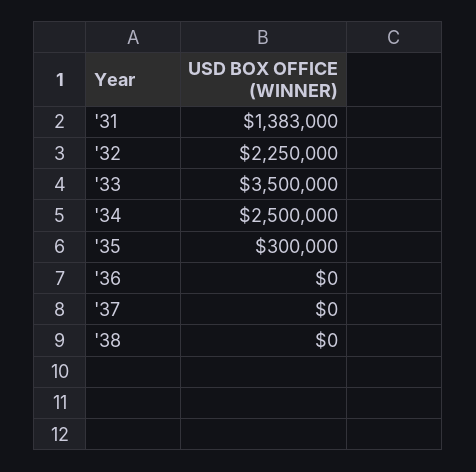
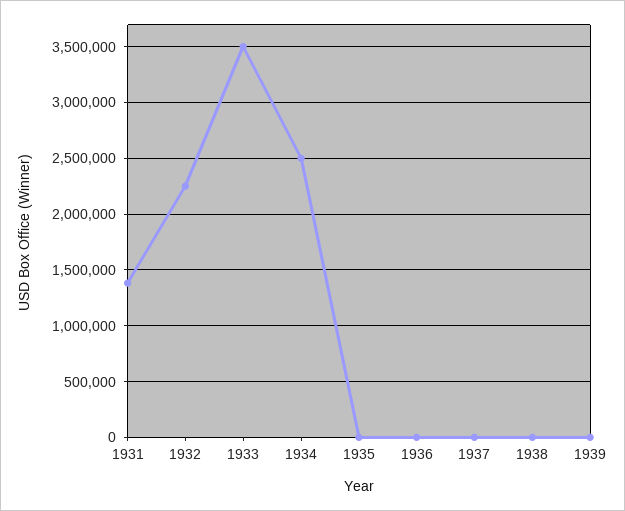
'35: 300000 -> 0
1939: none -> 0

